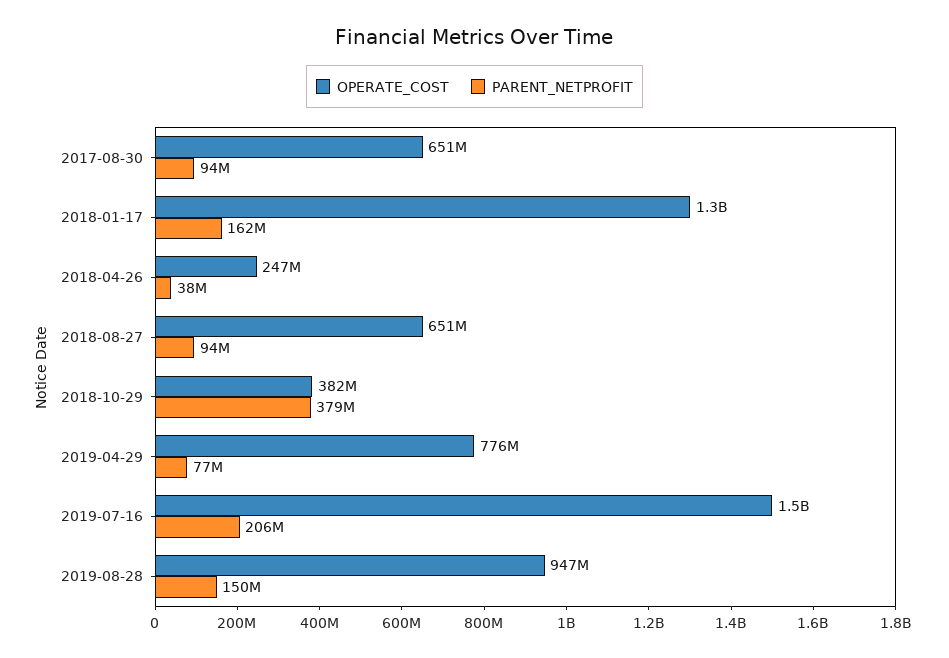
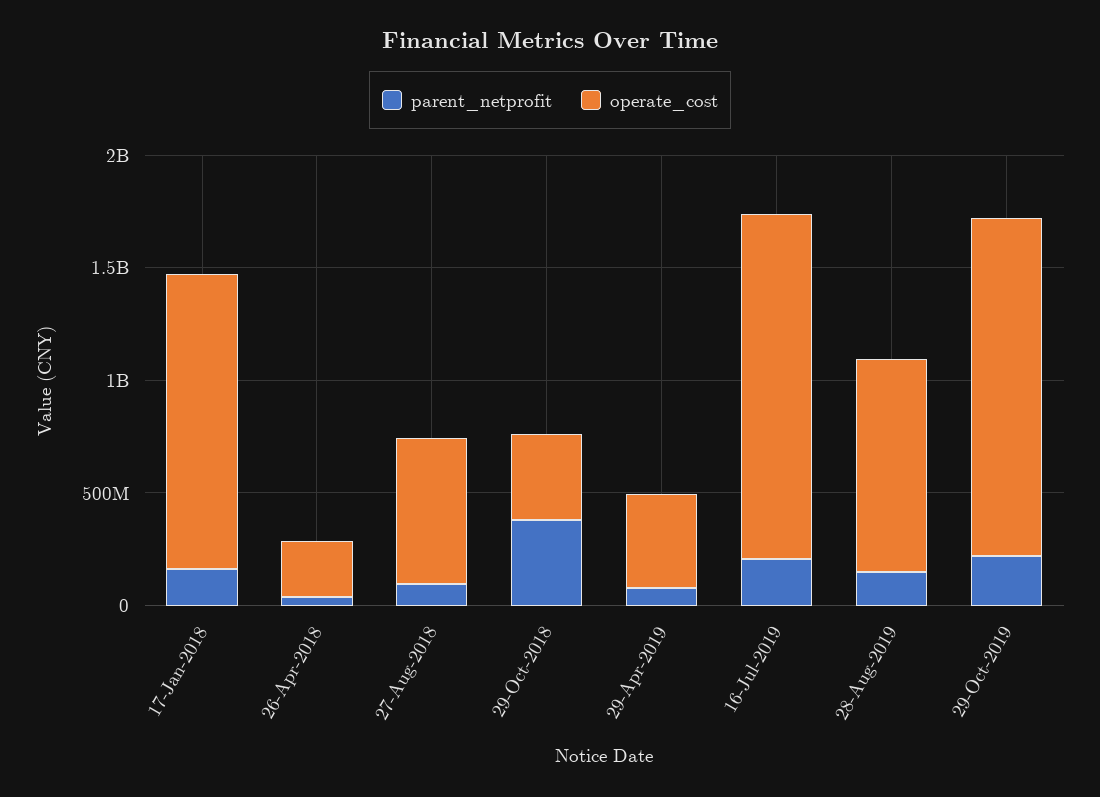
OPERATE_COST, 2017-08-30: 651000000 -> none
PARENT_NETPROFIT, 2017-08-30: 94000000 -> none
OPERATE_COST, 2019-04-29: 776000000 -> 400000000
PARENT_NETPROFIT, 29-Oct-2019: none -> 200000000
OPERATE_COST, 29-Oct-2019: none -> 1500000000

